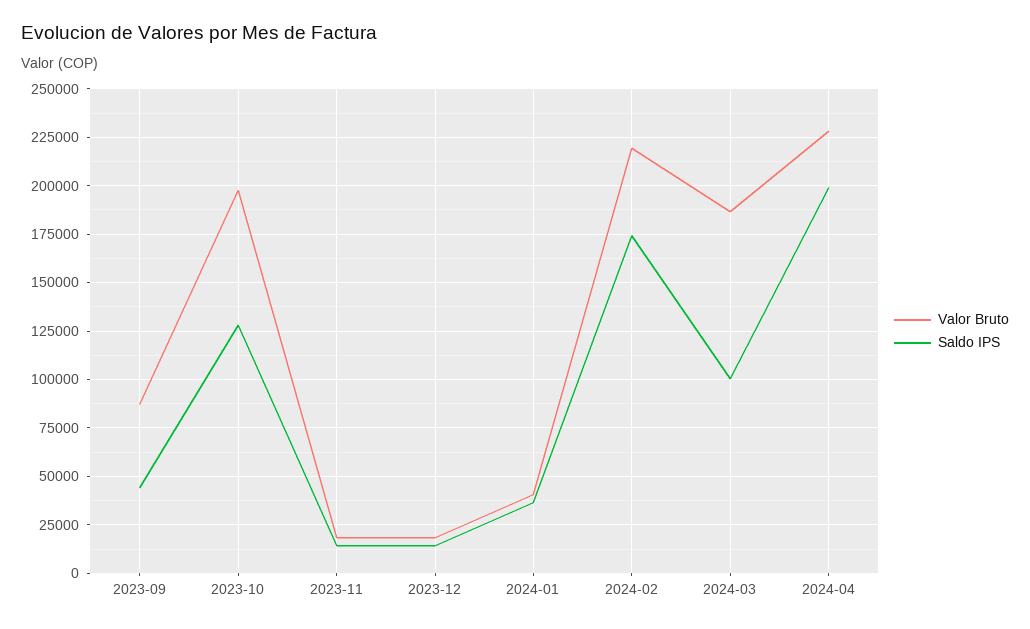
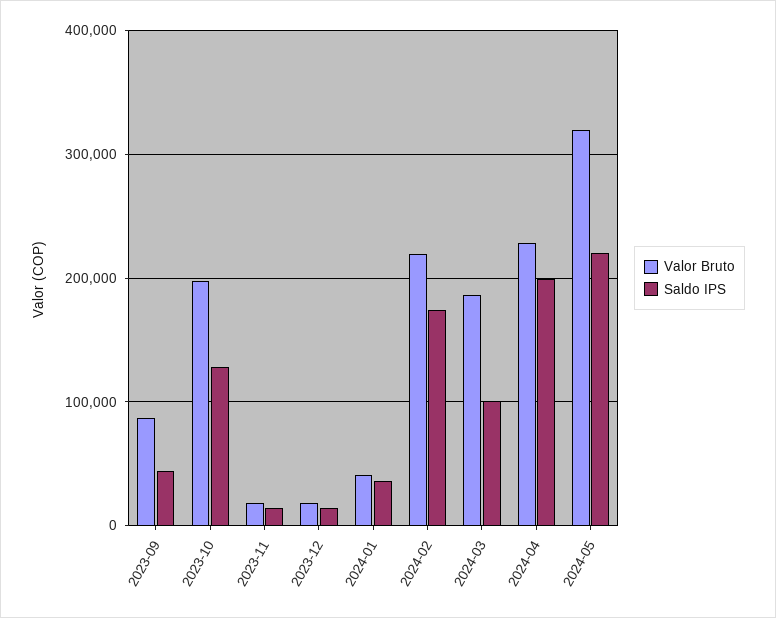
Valor Bruto, 2024-05: none -> 320000
Saldo IPS, 2024-05: none -> 220000

